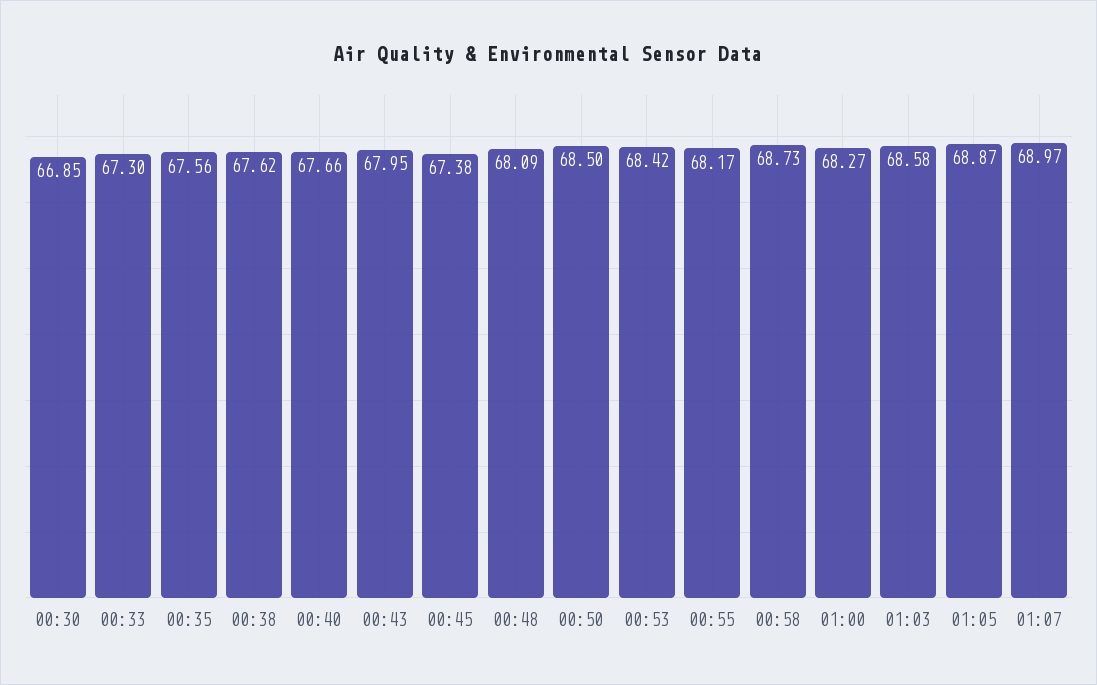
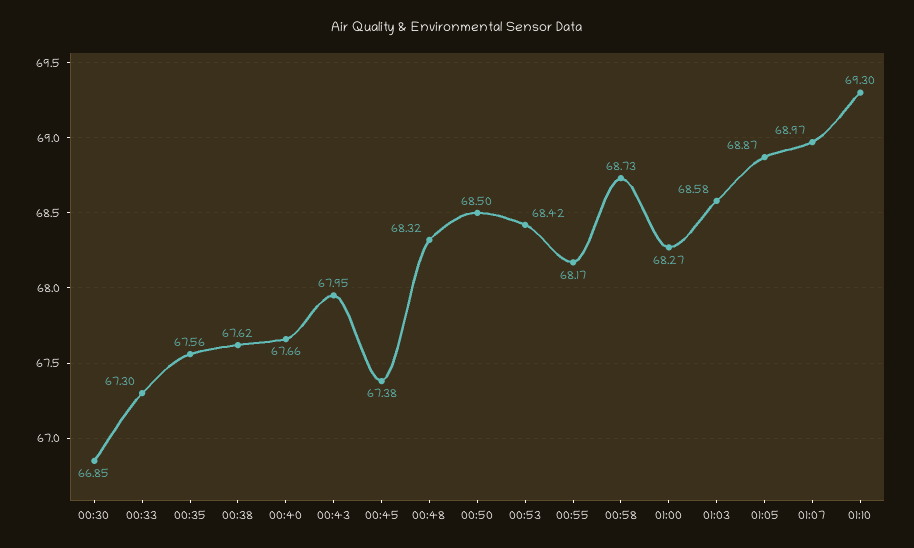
00:48: 68.09 -> 68.32
01:10: none -> 69.3

